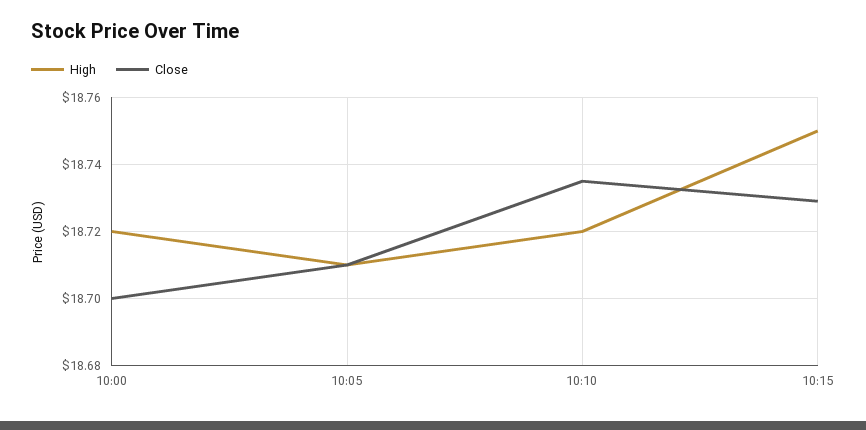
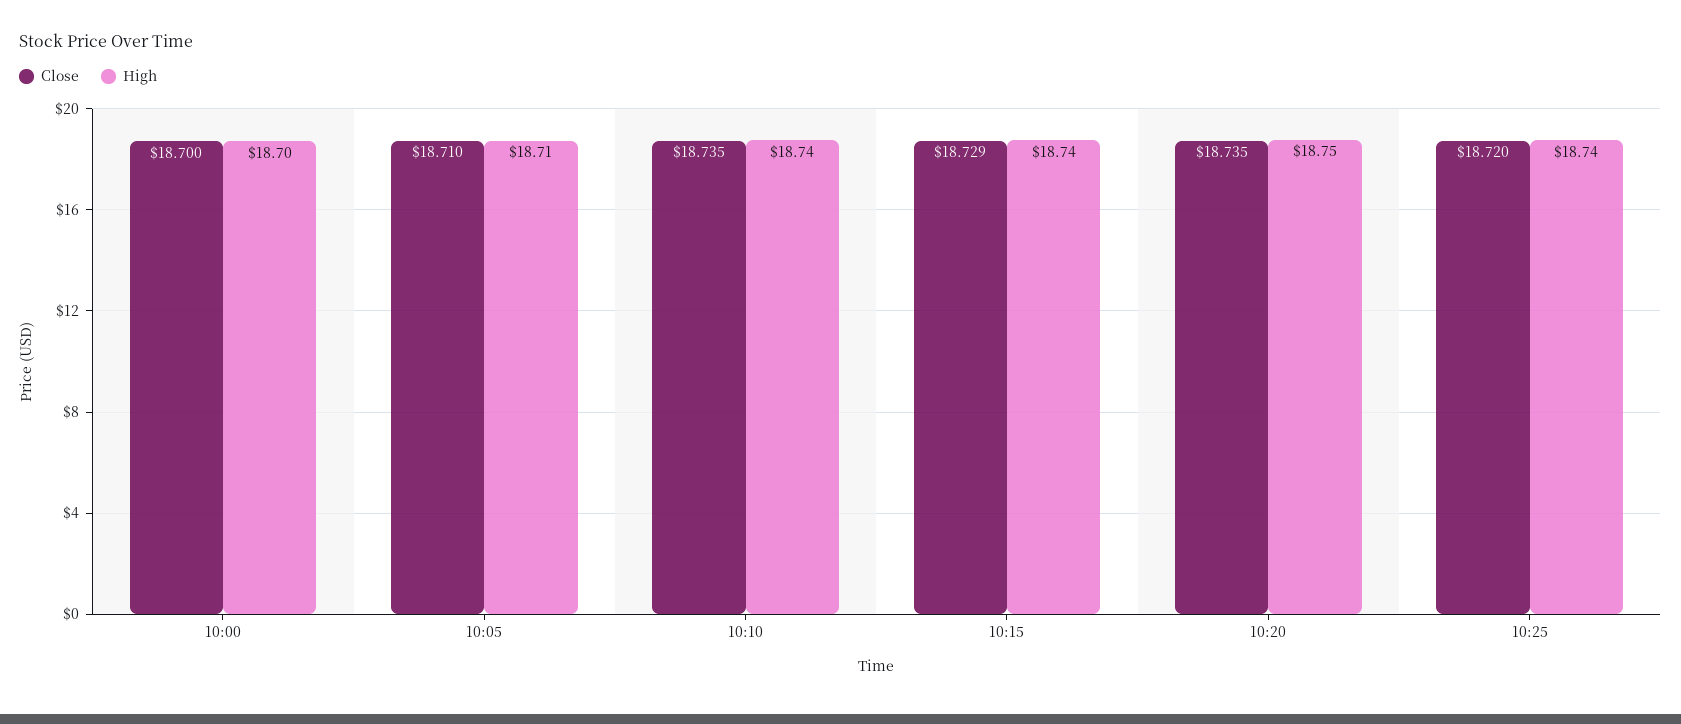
High, 10:00: 18.72 -> 18.7
High, 10:10: 18.72 -> 18.74
High, 10:15: 18.75 -> 18.74
Close, 10:20: none -> 18.735
High, 10:20: none -> 18.75
Close, 10:25: none -> 18.72
High, 10:25: none -> 18.74

